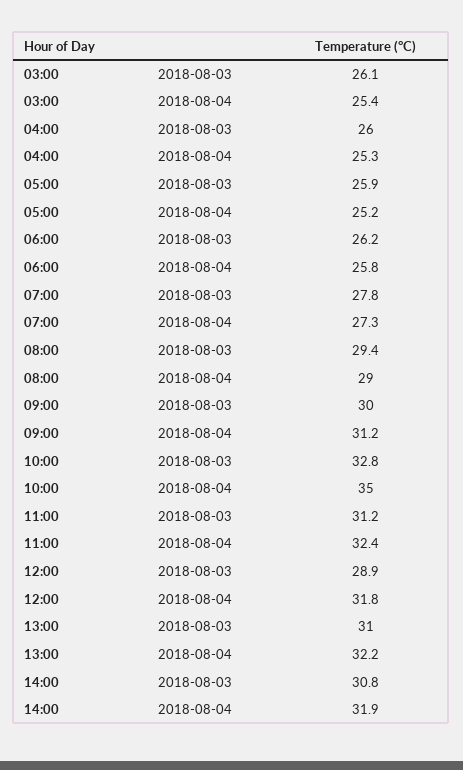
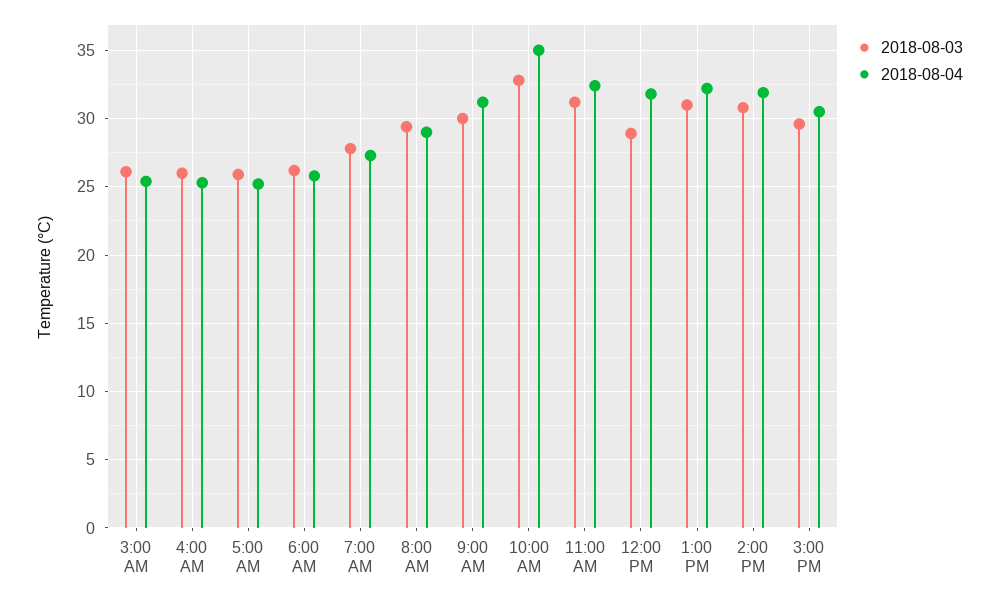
2018-08-03, 3:00 PM: none -> 29.5
2018-08-04, 3:00 PM: none -> 30.5

